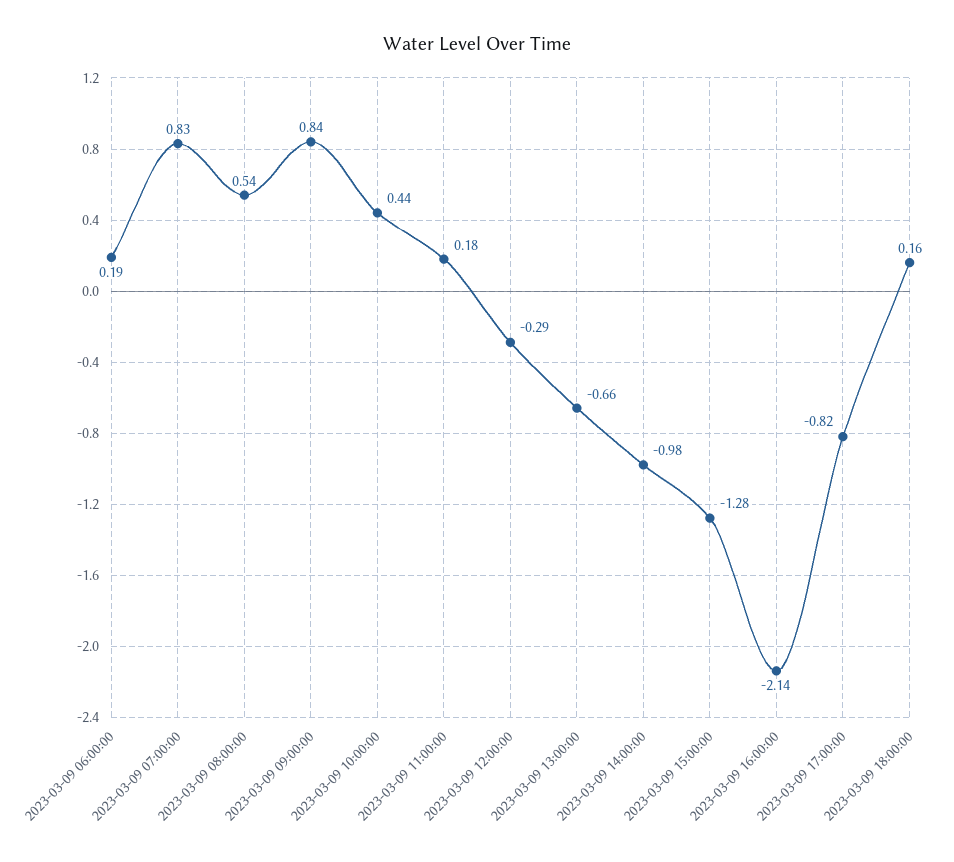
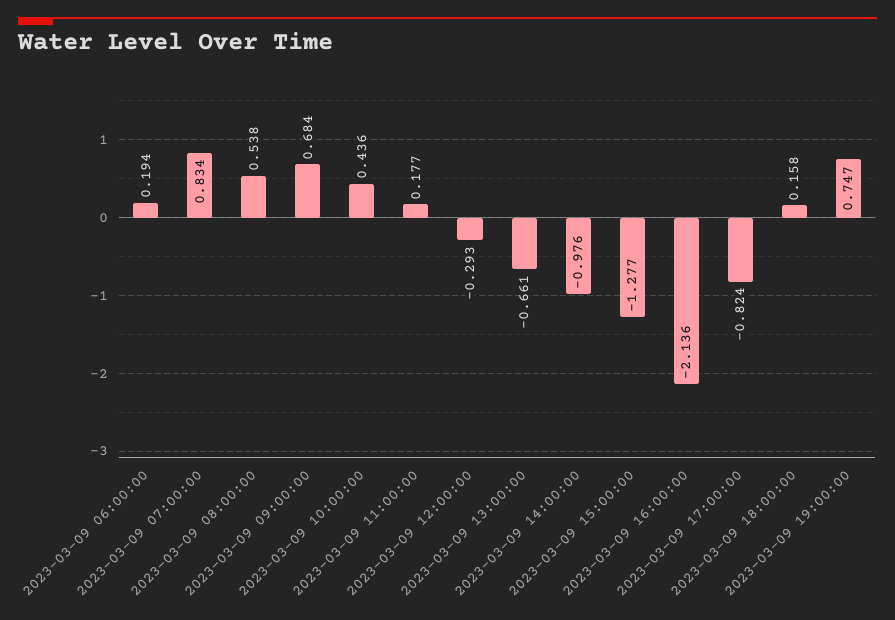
2023-03-09 09:00:00: 0.84 -> 0.684
2023-03-09 19:00:00: none -> 0.747

